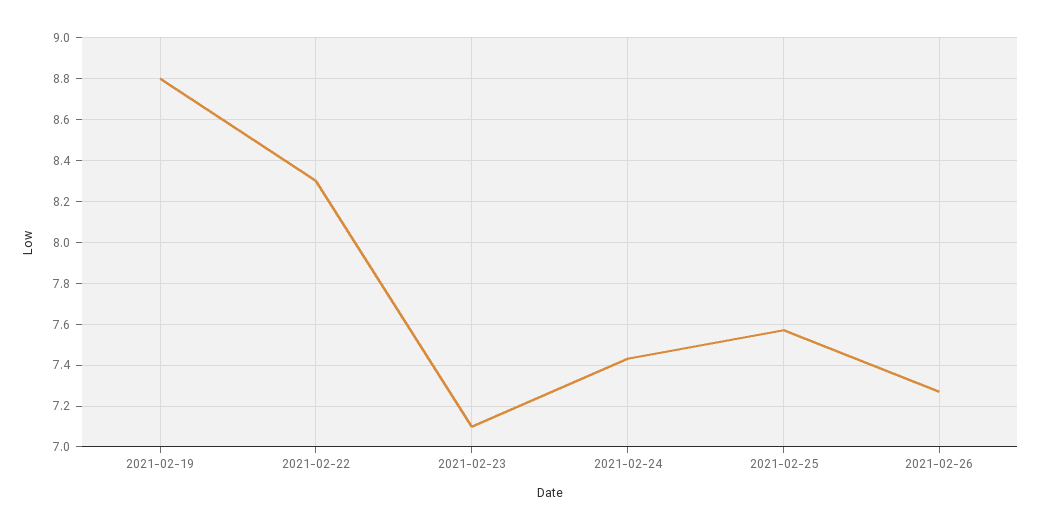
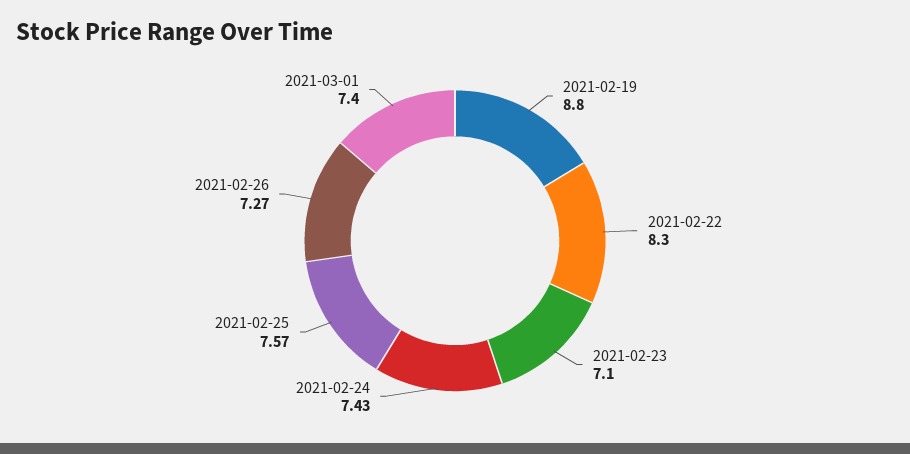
2021-03-01: none -> 7.4

